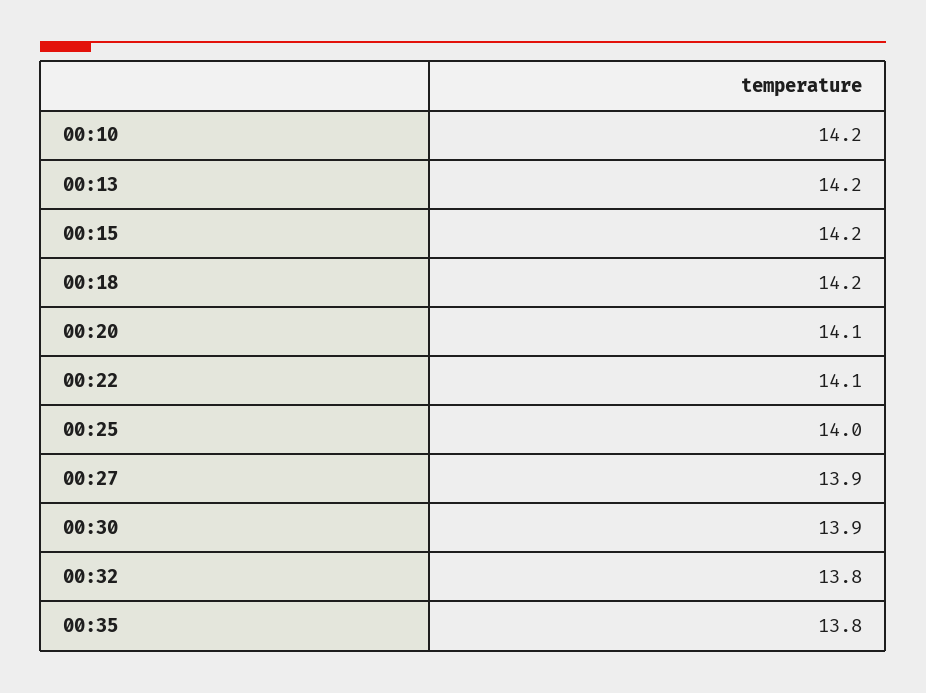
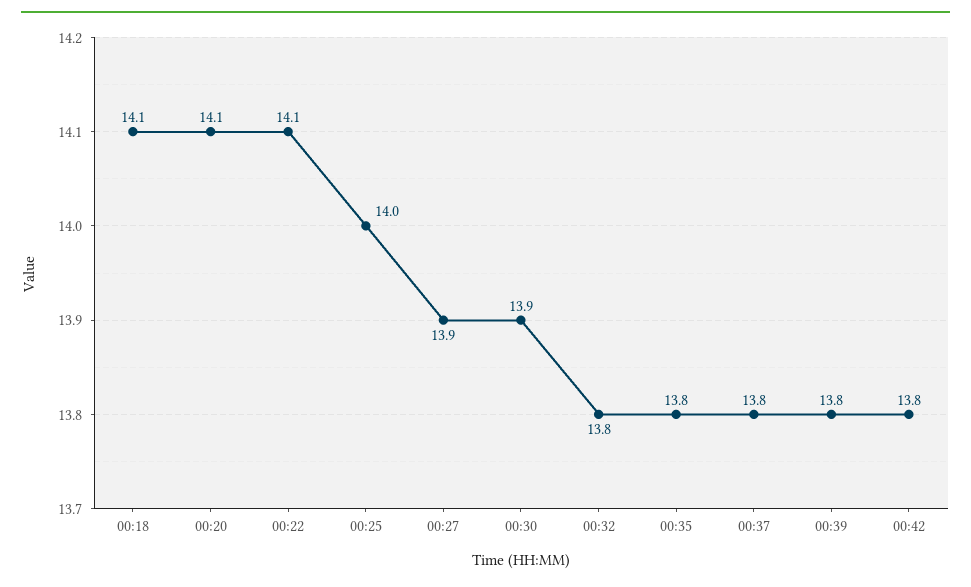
00:10: 14.2 -> none
00:13: 14.2 -> none
00:15: 14.2 -> none
00:18: 14.2 -> 14.1
00:37: none -> 13.8
00:39: none -> 13.8
00:42: none -> 13.8

